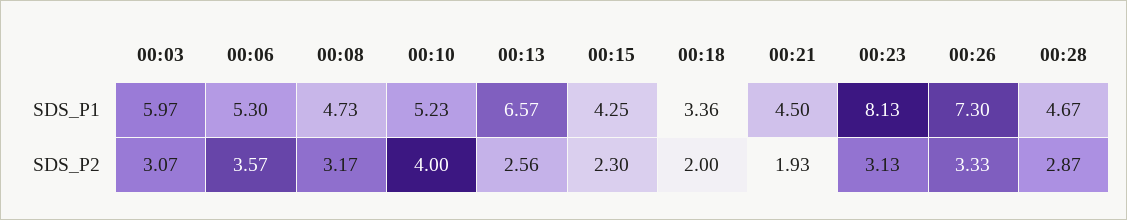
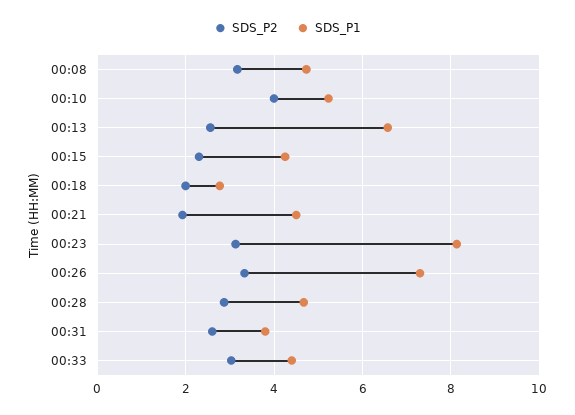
SDS_P1, 00:03: 5.97 -> none
SDS_P1, 00:06: 5.3 -> none
SDS_P1, 00:18: 3.36 -> 2.8
SDS_P2, 00:03: 3.07 -> none
SDS_P2, 00:06: 3.57 -> none
SDS_P2, 00:31: none -> 2.6
SDS_P1, 00:31: none -> 3.8
SDS_P2, 00:33: none -> 3
SDS_P1, 00:33: none -> 4.4

